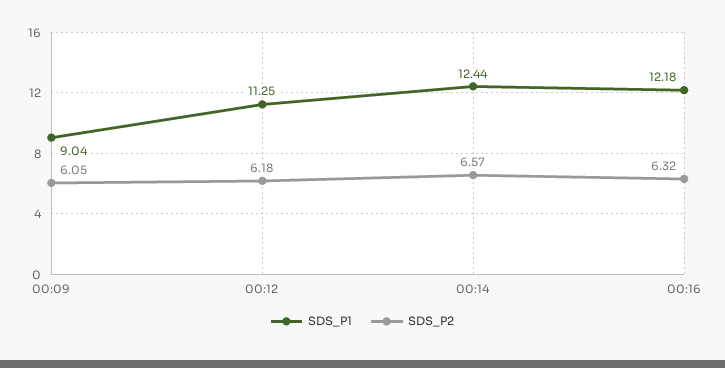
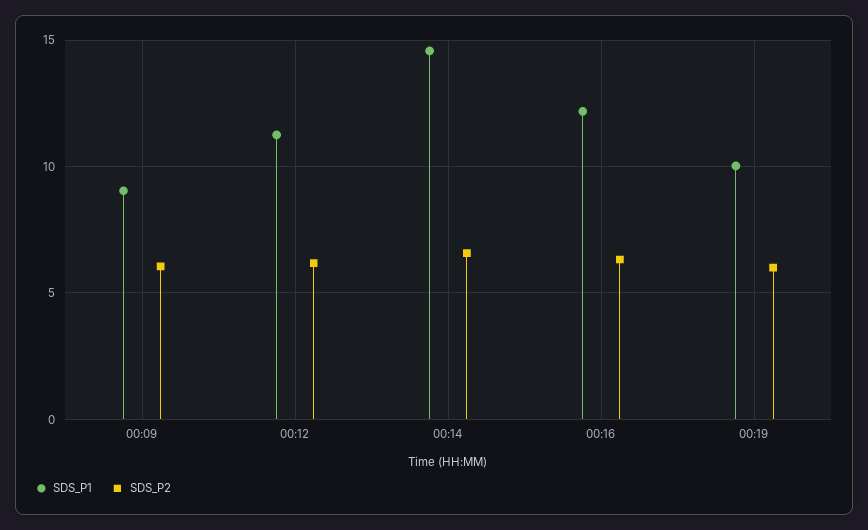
SDS_P1, 00:14: 12.44 -> 14.5
SDS_P1, 00:19: none -> 10
SDS_P2, 00:19: none -> 6

